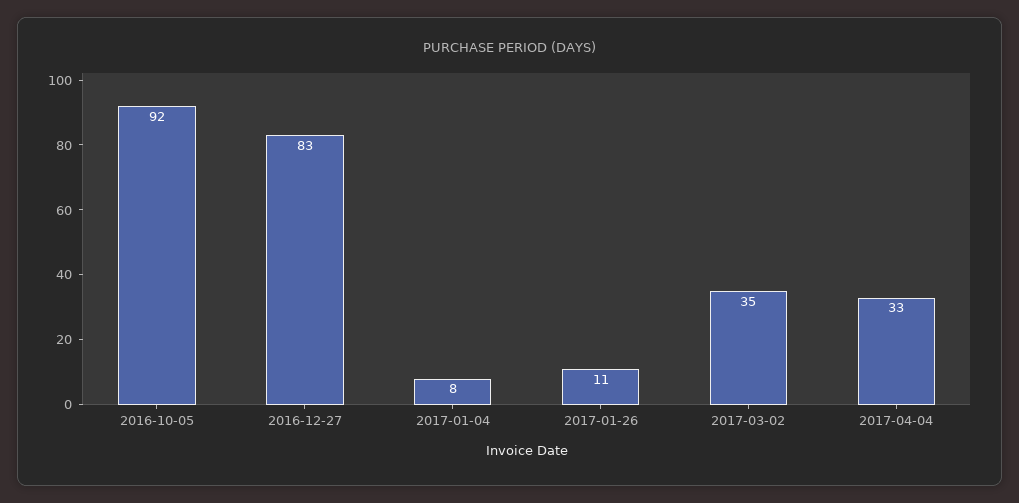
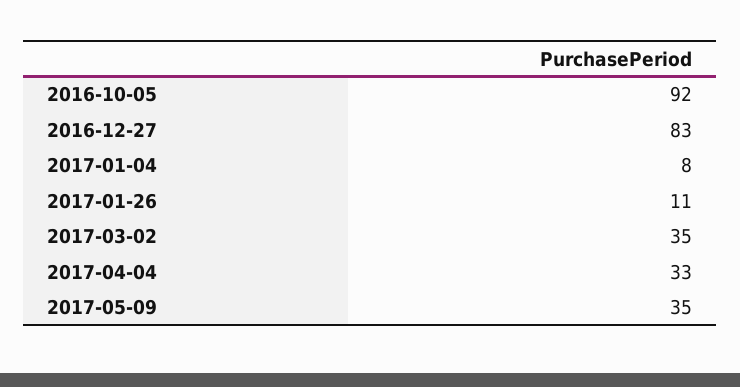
2017-05-09: none -> 35

